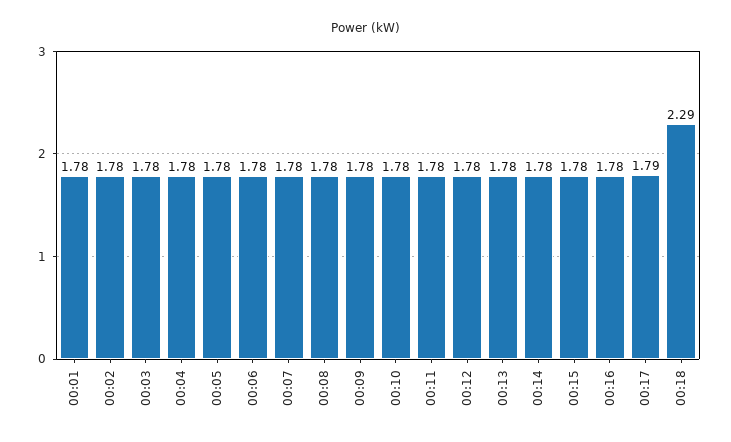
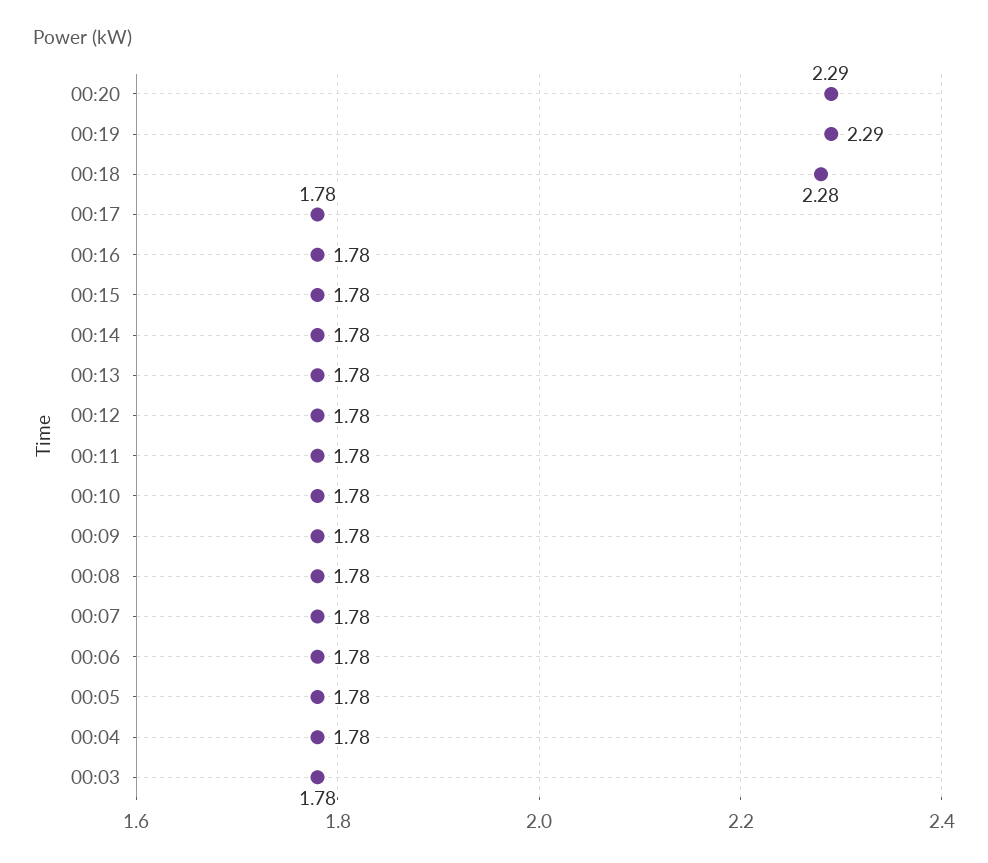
00:01: 1.78 -> none
00:02: 1.78 -> none
00:17: 1.79 -> 1.78
00:18: 2.29 -> 2.28
00:20: none -> 2.29
00:19: none -> 2.29

